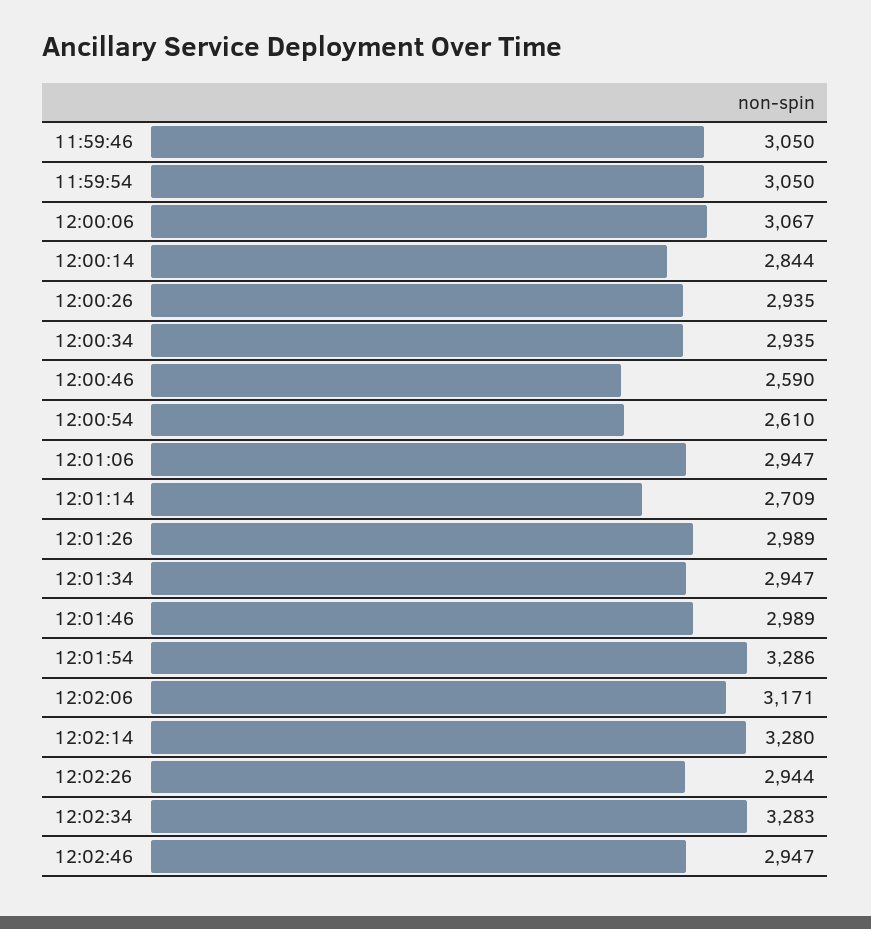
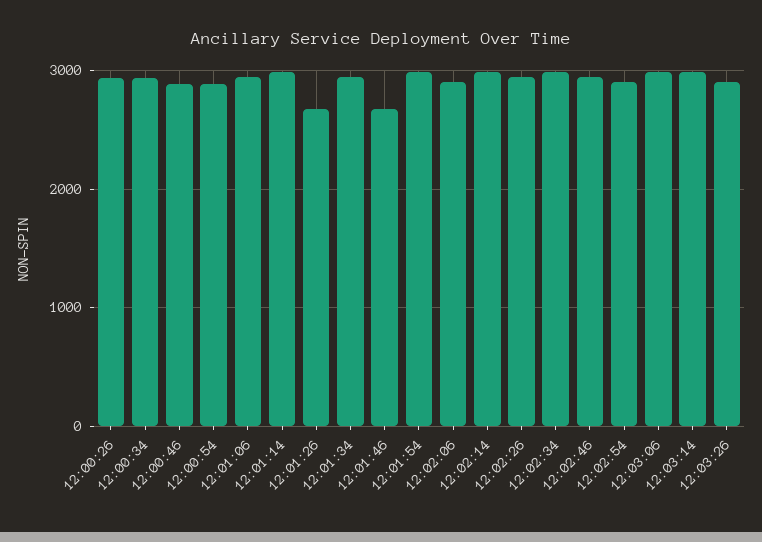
11:59:46: 3050 -> none
11:59:54: 3050 -> none
12:00:06: 3067 -> none
12:00:14: 2844 -> none
12:00:46: 2590 -> 2900
12:00:54: 2610 -> 2900
12:01:14: 2709 -> 3000
12:01:26: 2989 -> 2700
12:01:46: 2989 -> 2700
12:01:54: 3286 -> 3000
12:02:06: 3171 -> 2900
12:02:14: 3280 -> 3000
12:02:34: 3283 -> 3000
12:02:54: none -> 2900
12:03:06: none -> 3000
12:03:14: none -> 3000
12:03:26: none -> 2900

